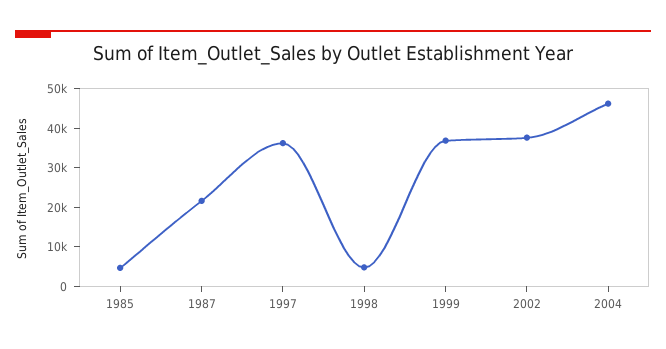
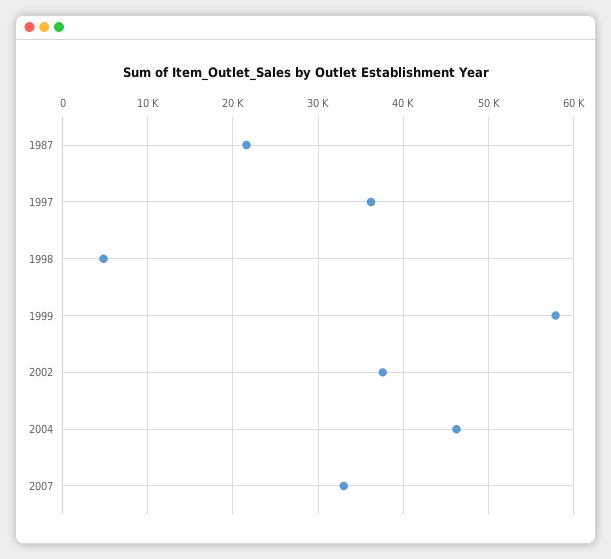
1985: 5000 -> none
1999: 37500 -> 58000
2007: none -> 33000

